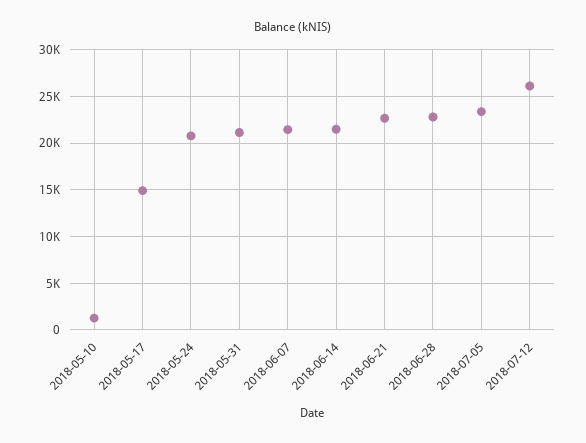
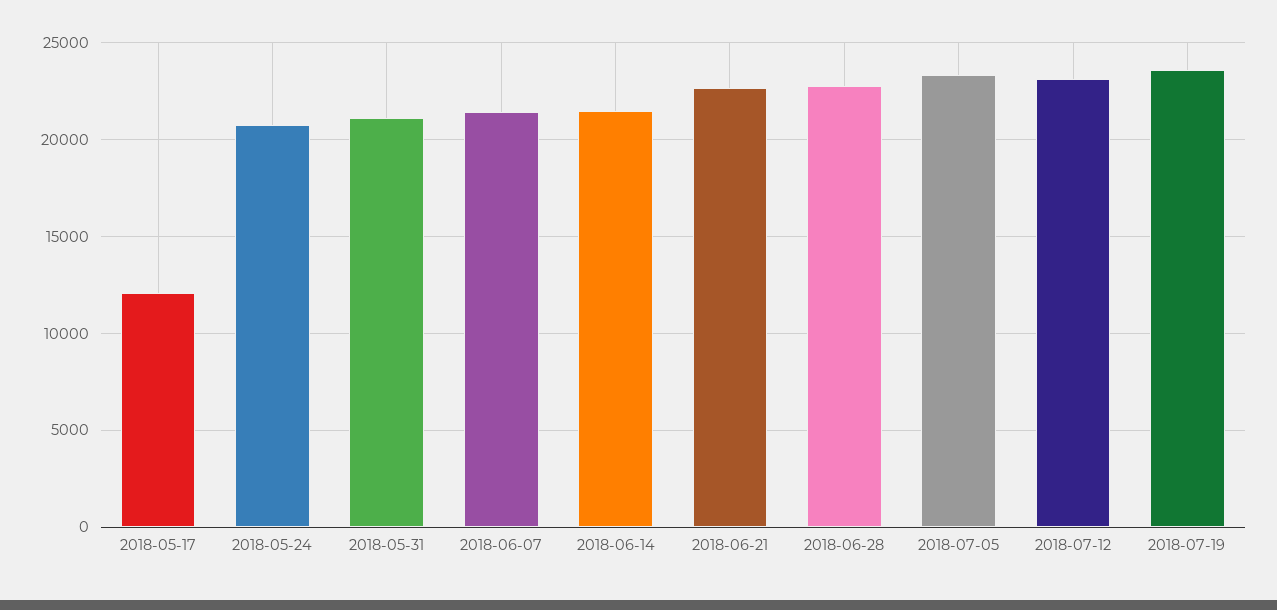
2018-05-10: 1000 -> none
2018-05-17: 15000 -> 12000
2018-07-12: 26000 -> 23000
2018-07-19: none -> 23500

